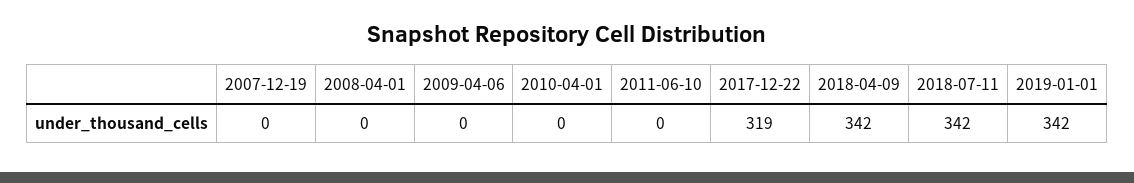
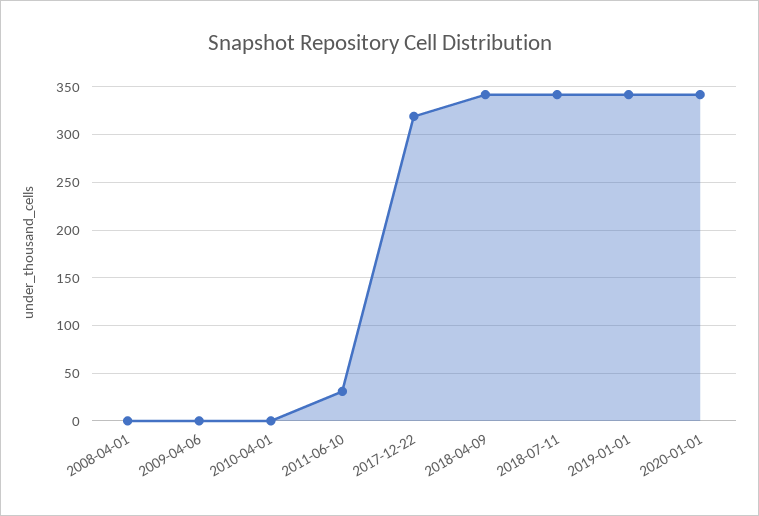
2007-12-19: 0 -> none
2011-06-10: 0 -> 30
2020-01-01: none -> 340

